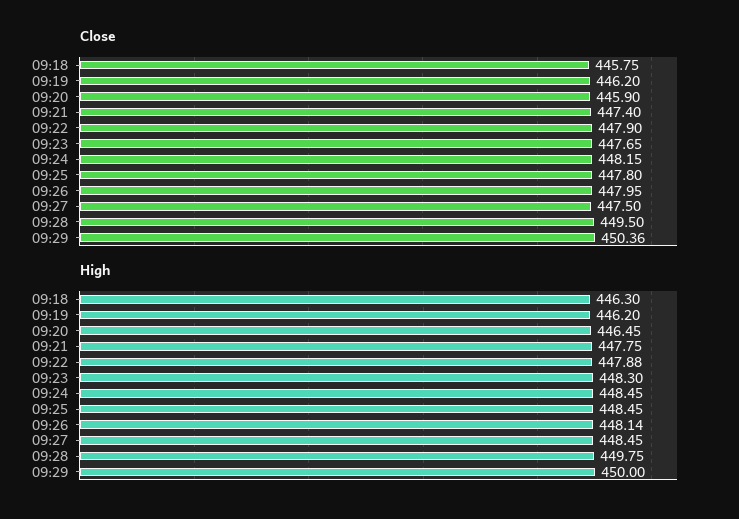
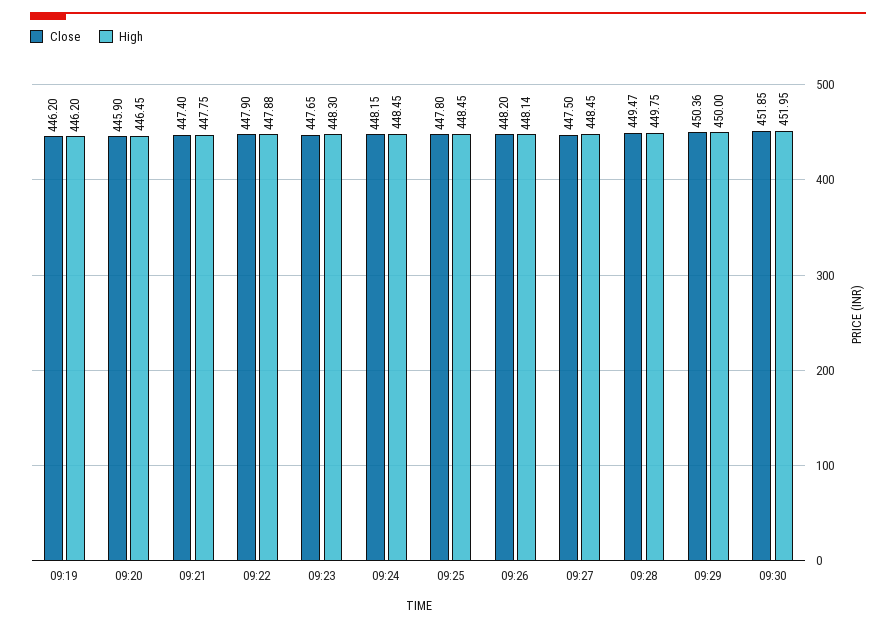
Close, 09:18: 445.75 -> none
Close, 09:26: 447.95 -> 448.2
Close, 09:28: 449.5 -> 449.47
High, 09:18: 446.3 -> none
Close, 09:30: none -> 451.85
High, 09:30: none -> 451.95

